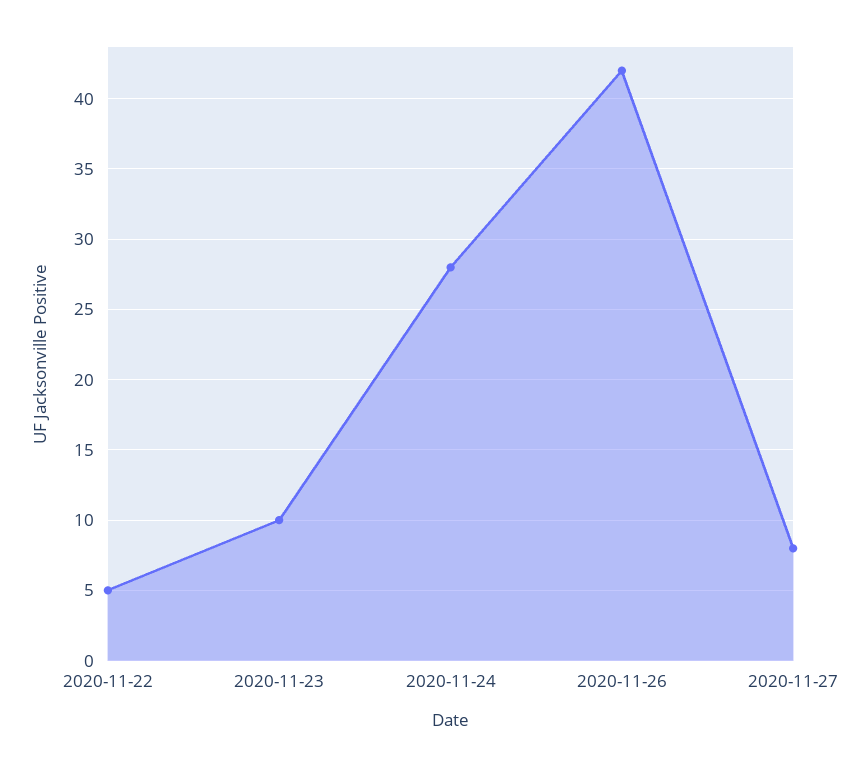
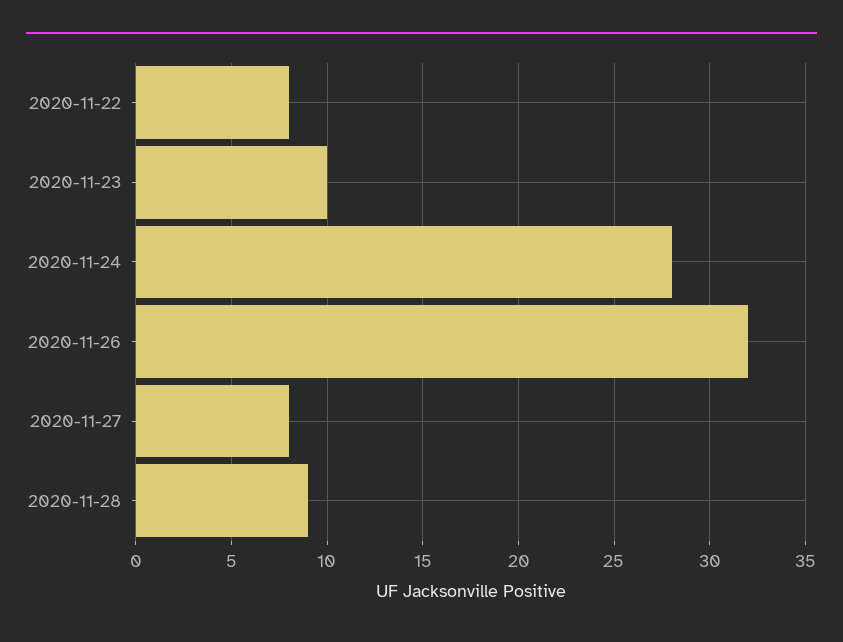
2020-11-22: 5 -> 8
2020-11-26: 42 -> 32
2020-11-28: none -> 9

